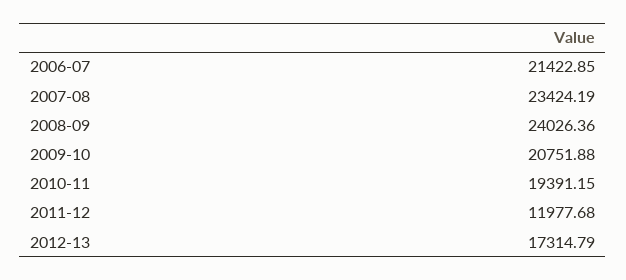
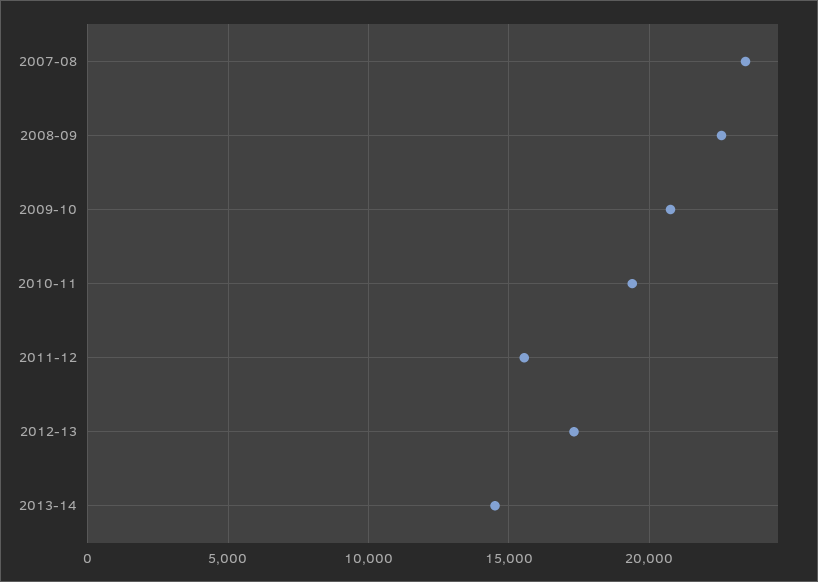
2006-07: 21422.85 -> none
2008-09: 24026.36 -> 22500
2011-12: 11977.68 -> 15500
2013-14: none -> 14500

